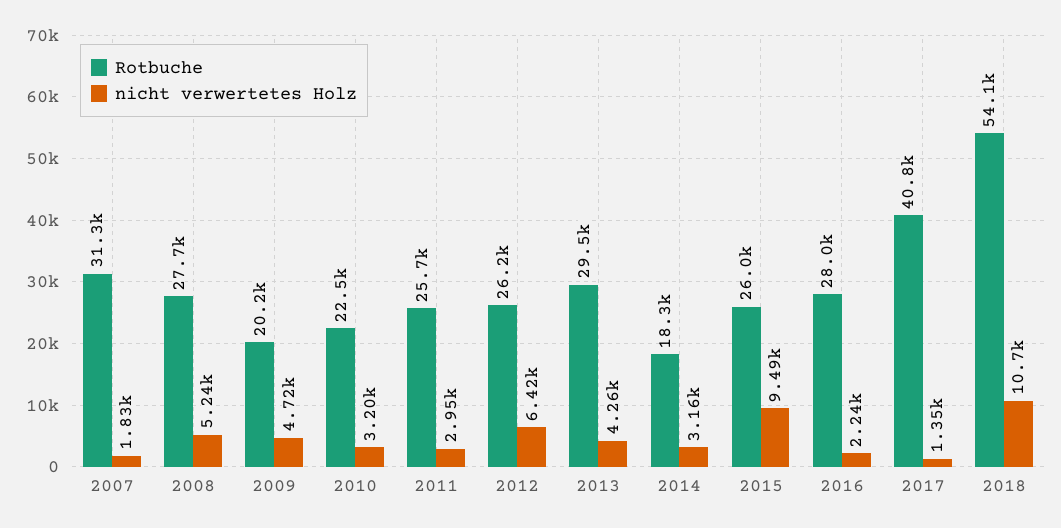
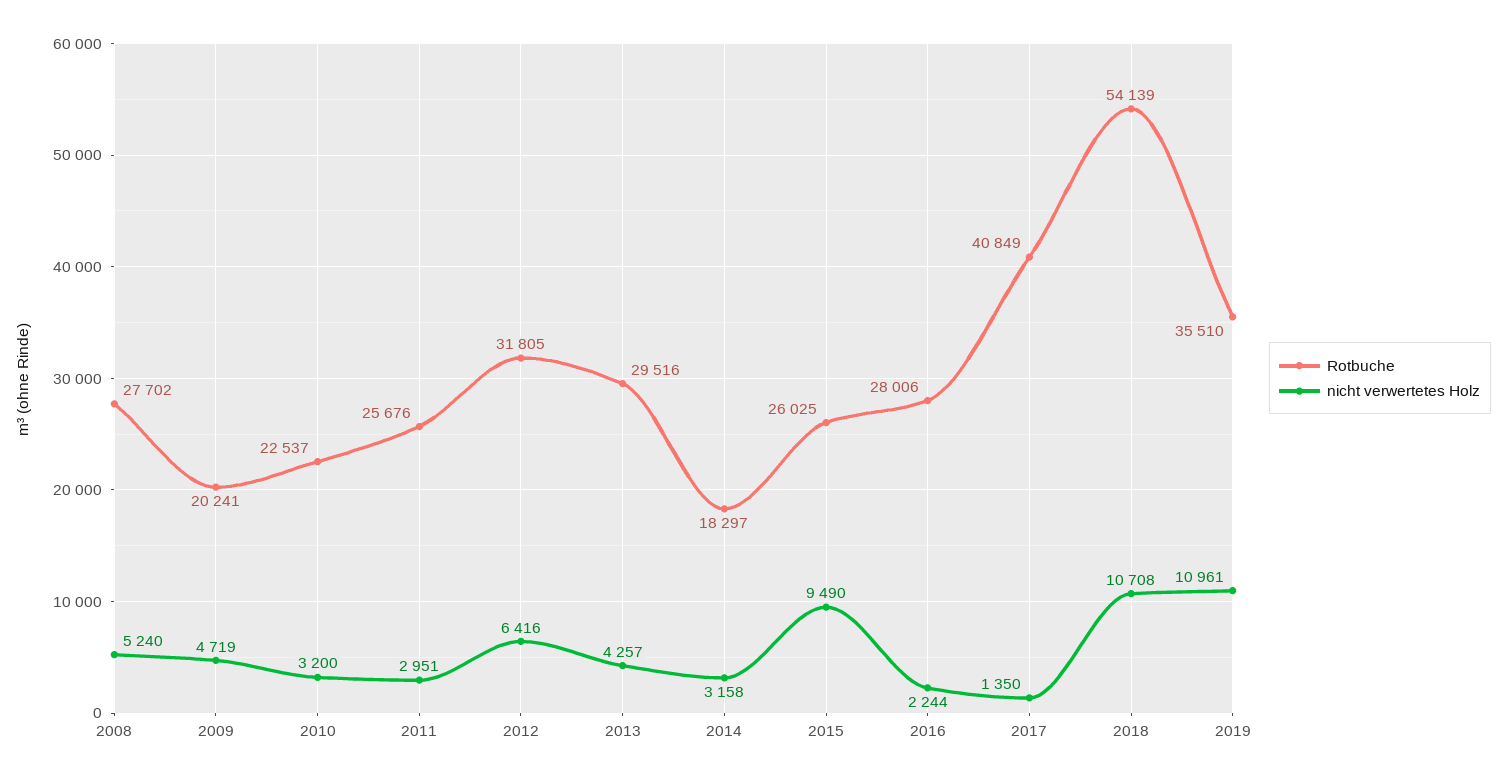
Rotbuche, 2007: 31300 -> none
nicht verwertetes Holz, 2007: 1830 -> none
Rotbuche, 2012: 26200 -> 31805
Rotbuche, 2019: none -> 35510
nicht verwertetes Holz, 2019: none -> 10961

